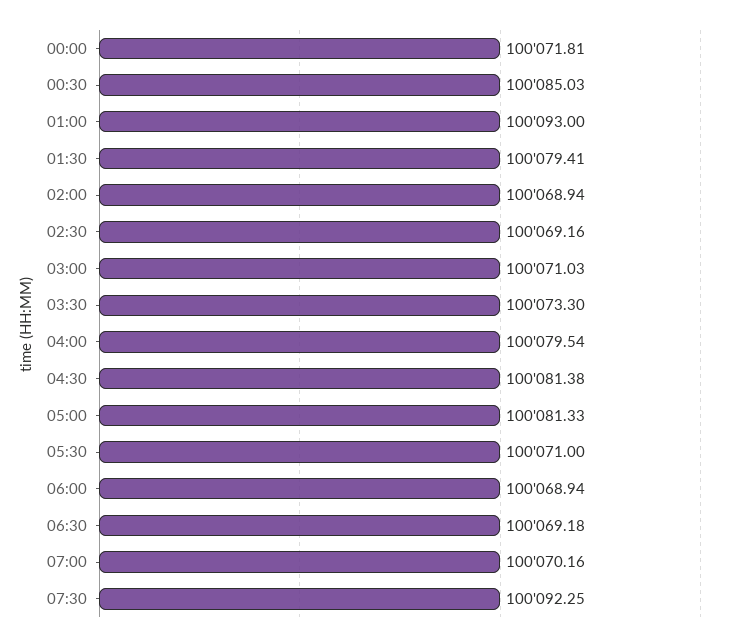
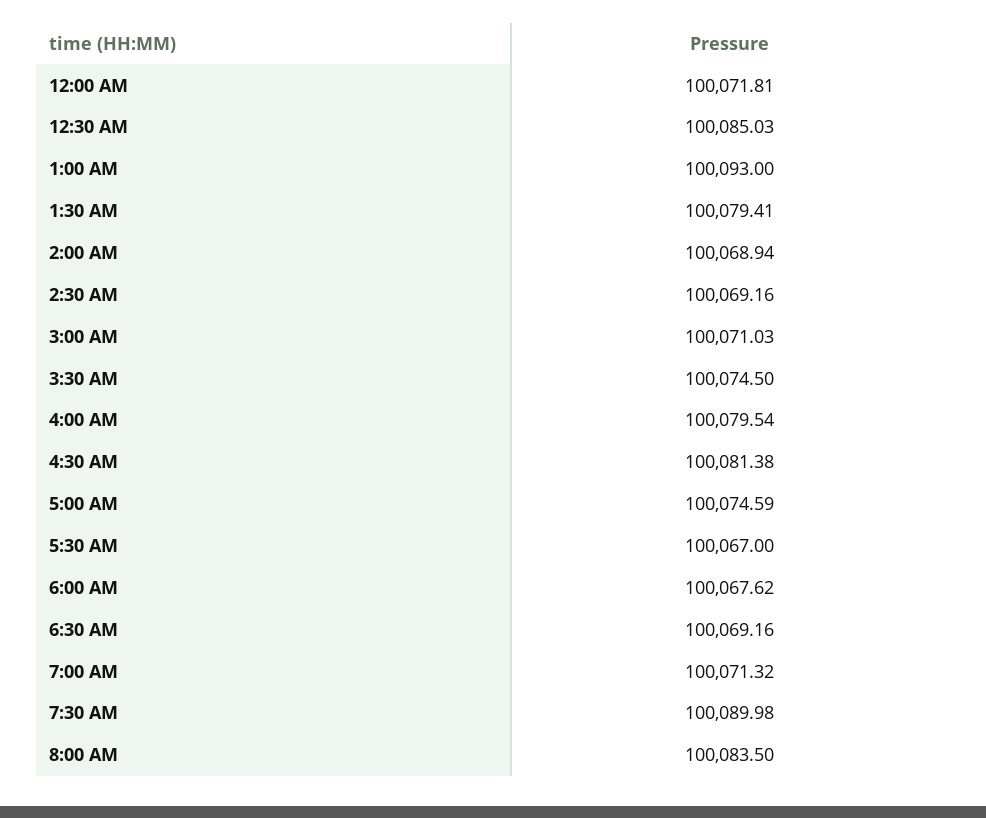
03:30: 100073.3 -> 100074.5
05:00: 100081.33 -> 100074.59
05:30: 100071 -> 100067
06:00: 100068.94 -> 100067.62
06:30: 100069.18 -> 100069.16
07:00: 100070.16 -> 100071.32
07:30: 100092.25 -> 100089.98
8:00 AM: none -> 100083.5

